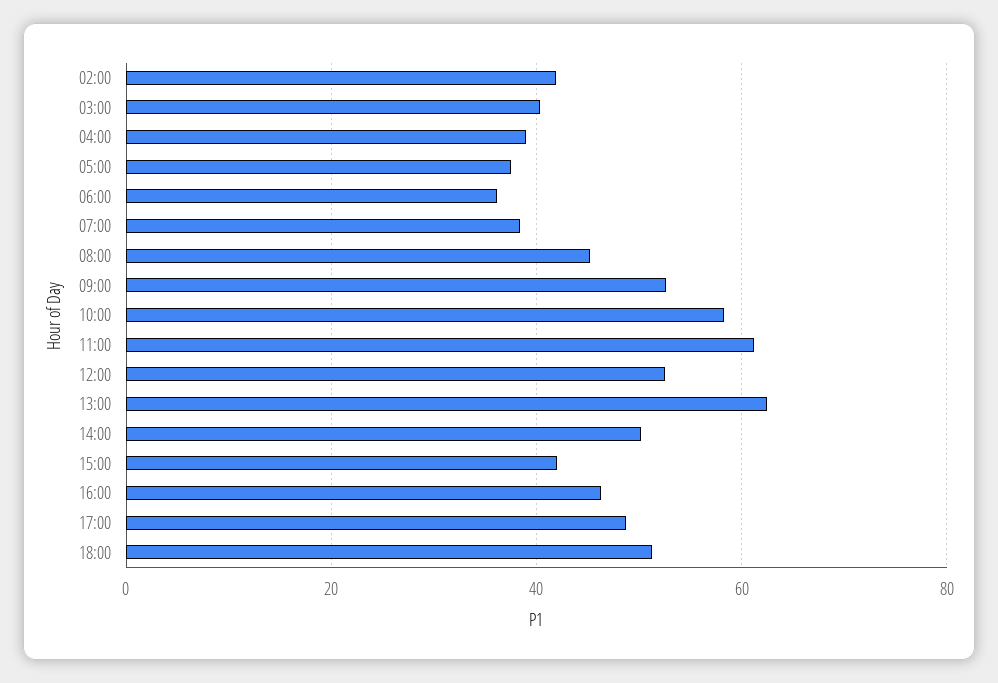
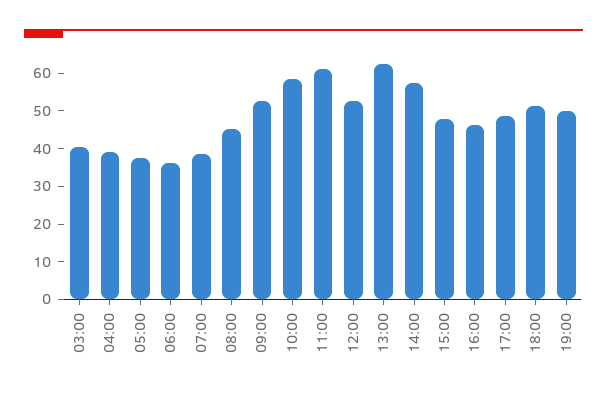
02:00: 42 -> none
14:00: 50 -> 57.5
15:00: 42 -> 47.5
19:00: none -> 50

